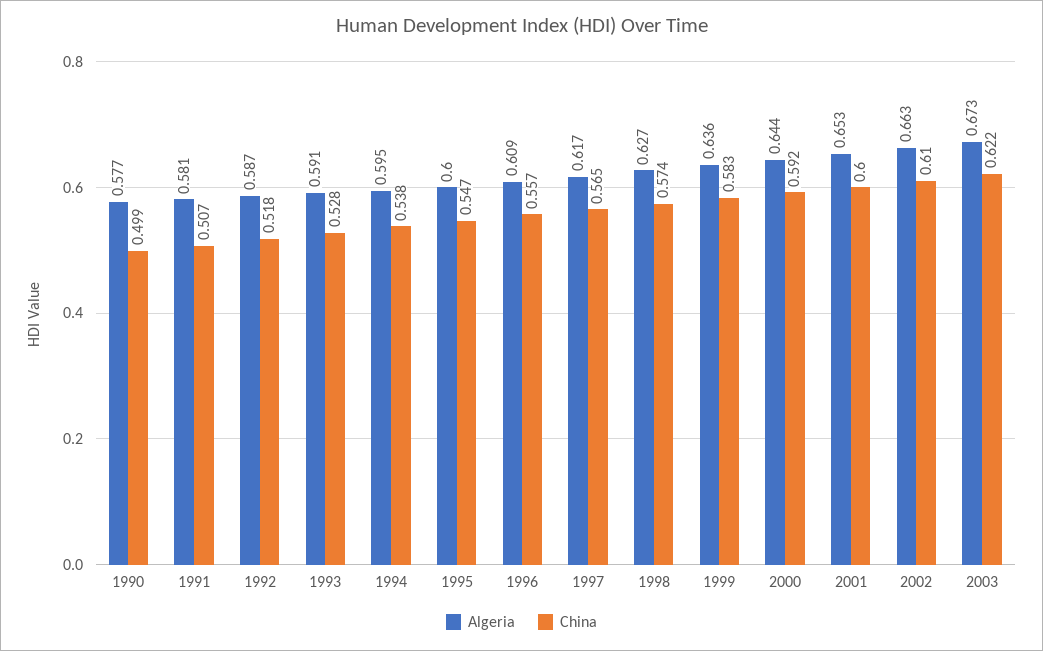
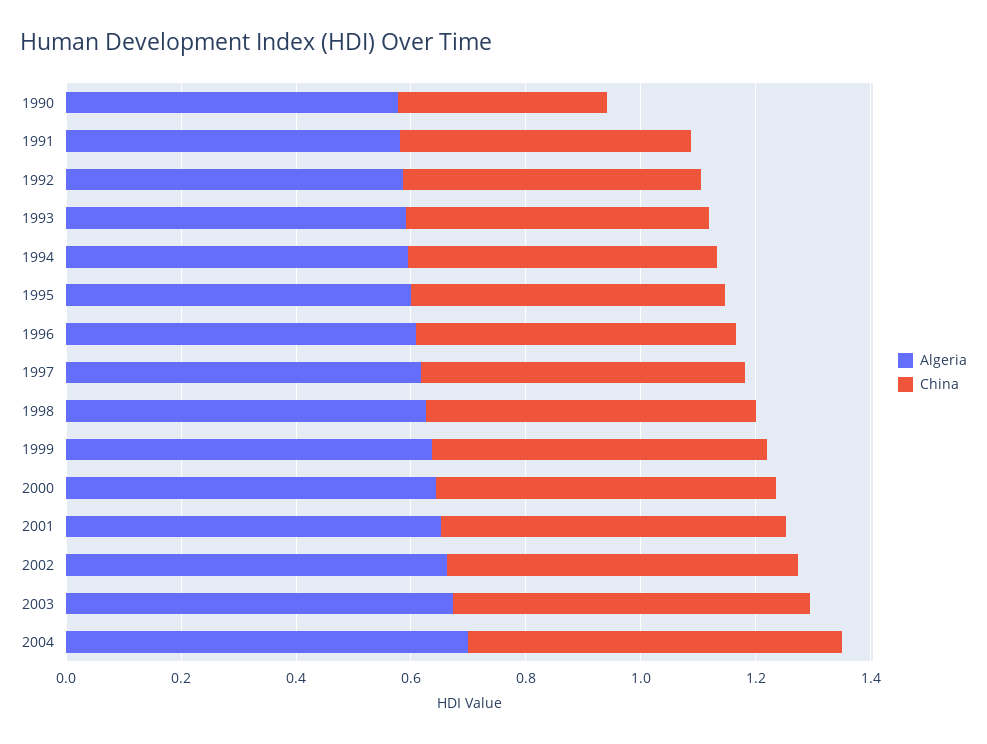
China, 1990: 0.499 -> 0.35
Algeria, 2004: none -> 0.7
China, 2004: none -> 0.65

